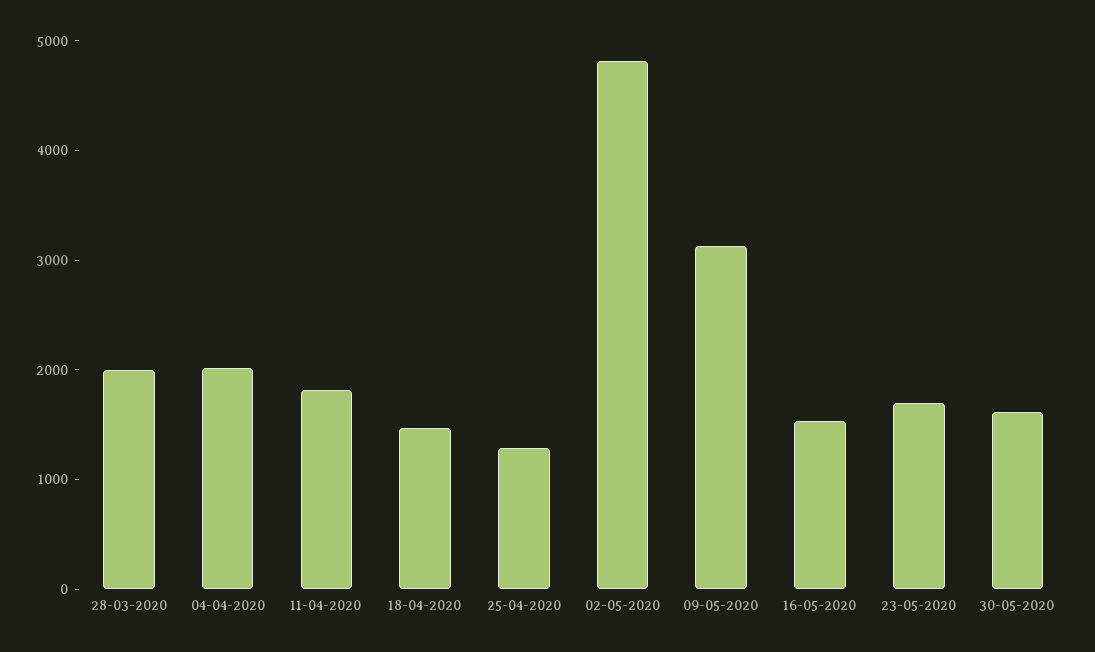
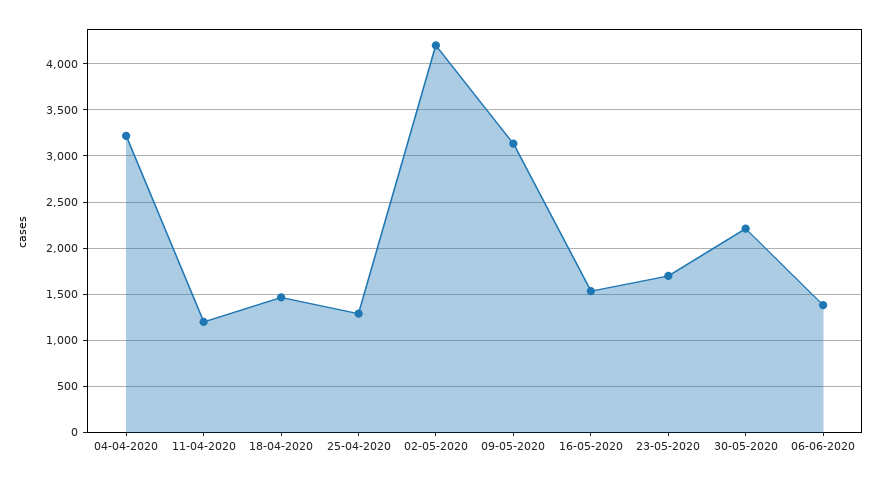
28-03-2020: 2000 -> none
04-04-2020: 2000 -> 3200
11-04-2020: 1800 -> 1200
02-05-2020: 4800 -> 4200
30-05-2020: 1600 -> 2200
06-06-2020: none -> 1400

